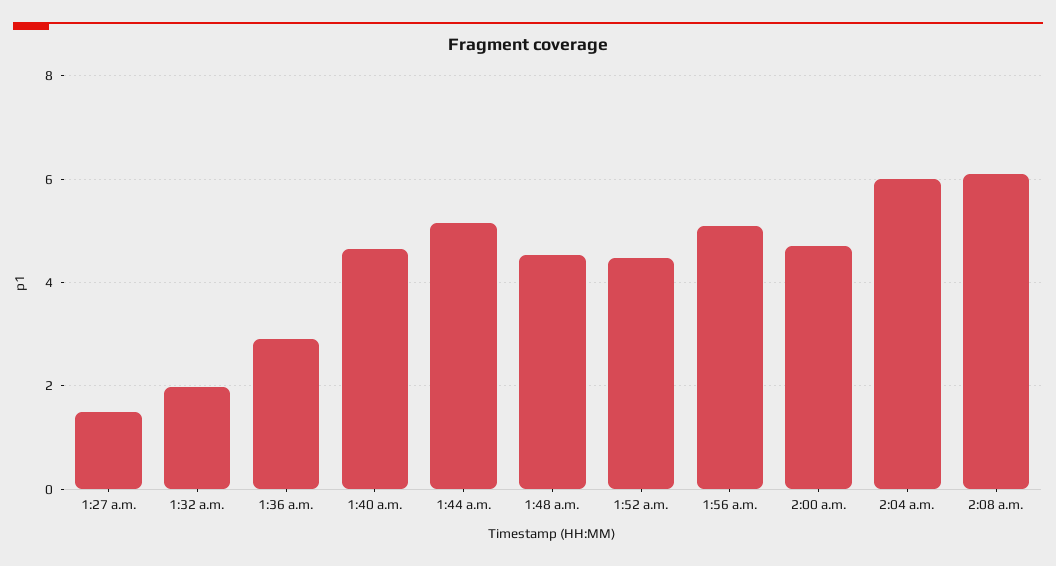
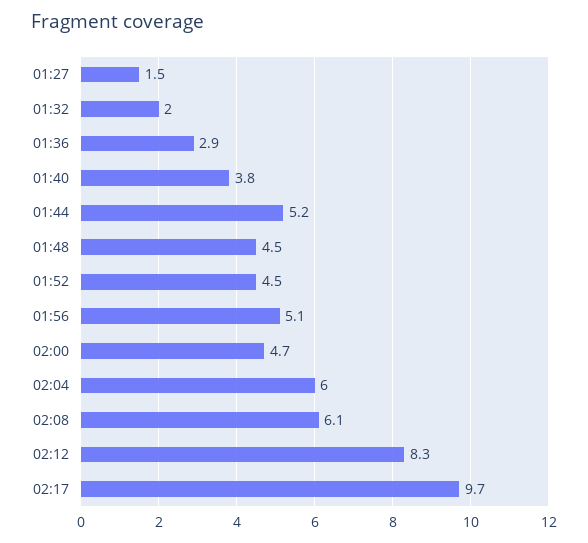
1:40 a.m.: 4.6 -> 3.8
02:12: none -> 8.3
02:17: none -> 9.7

